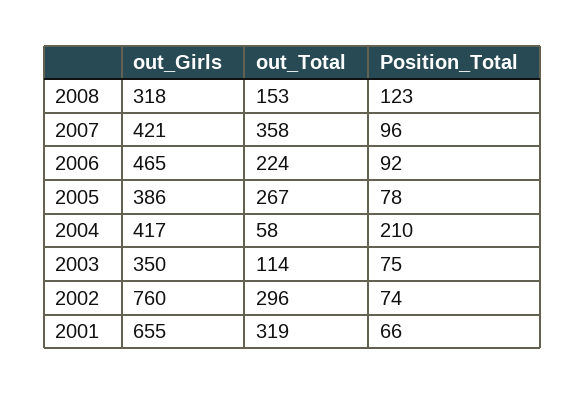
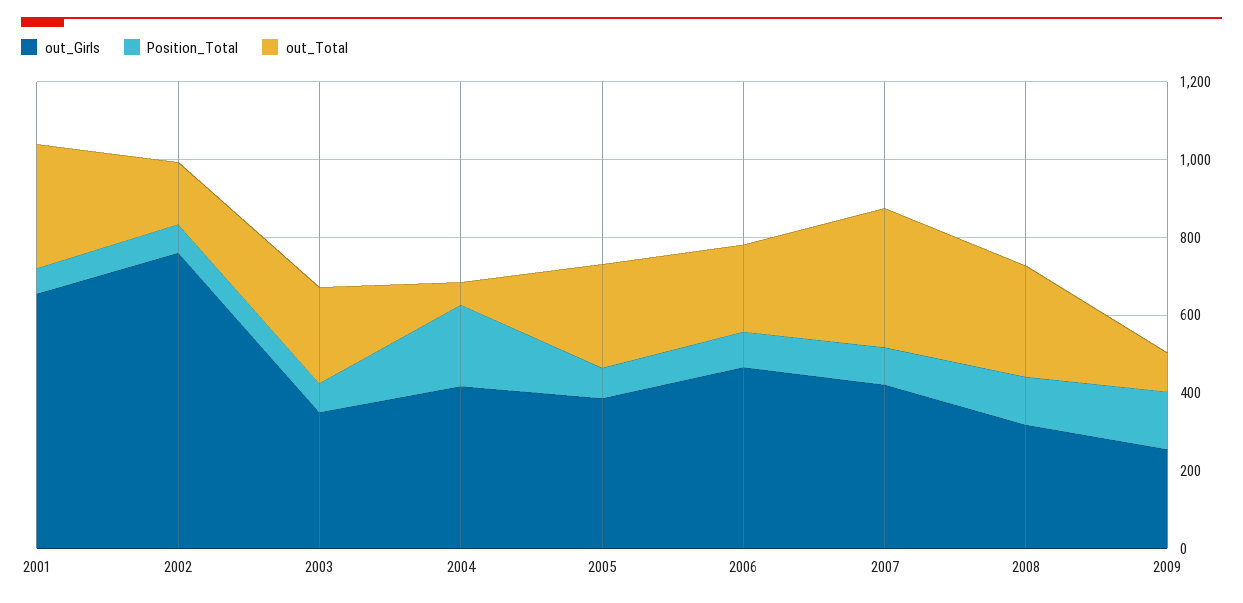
out_Total, 2008: 153 -> 300
out_Total, 2003: 114 -> 250
out_Total, 2002: 296 -> 150
out_Girls, 2009: none -> 250
Position_Total, 2009: none -> 150
out_Total, 2009: none -> 100

